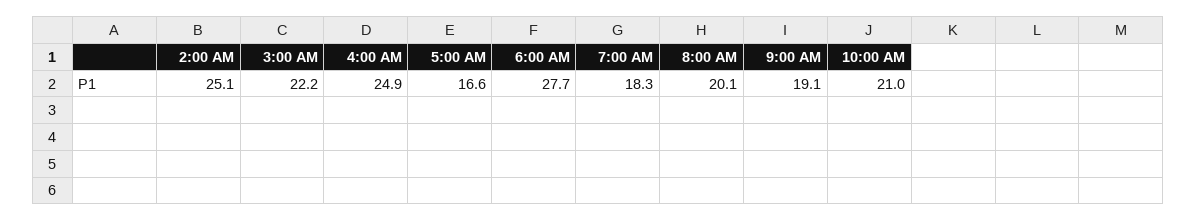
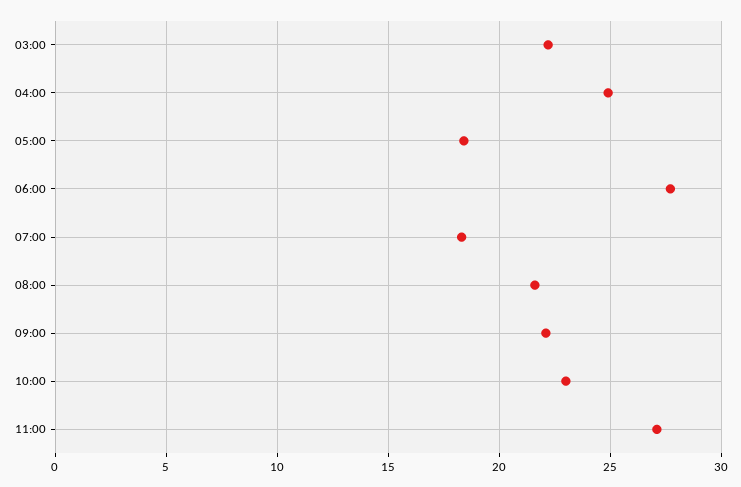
2:00 AM: 25.1 -> none
5:00 AM: 16.6 -> 18.5
8:00 AM: 20.1 -> 21.5
9:00 AM: 19.1 -> 22
10:00 AM: 21 -> 23
11:00: none -> 27

